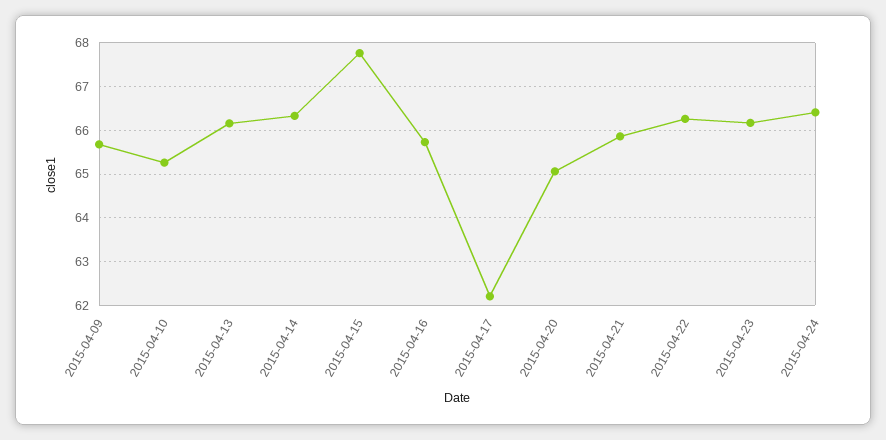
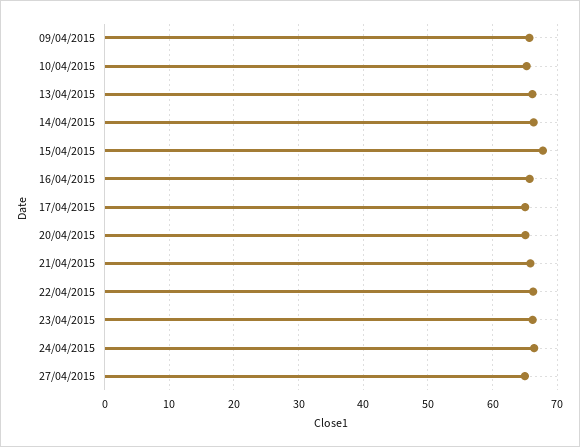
2015-04-17: 62.2 -> 65
27/04/2015: none -> 65

